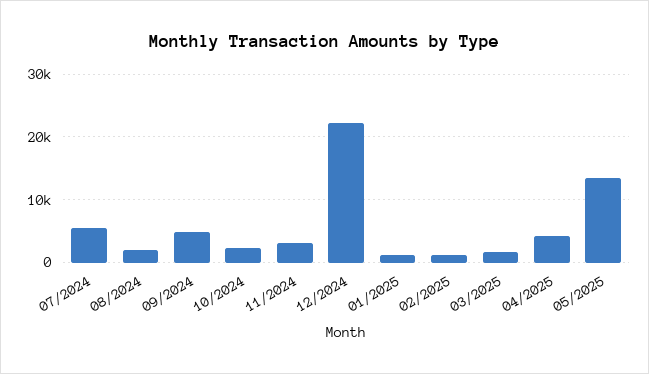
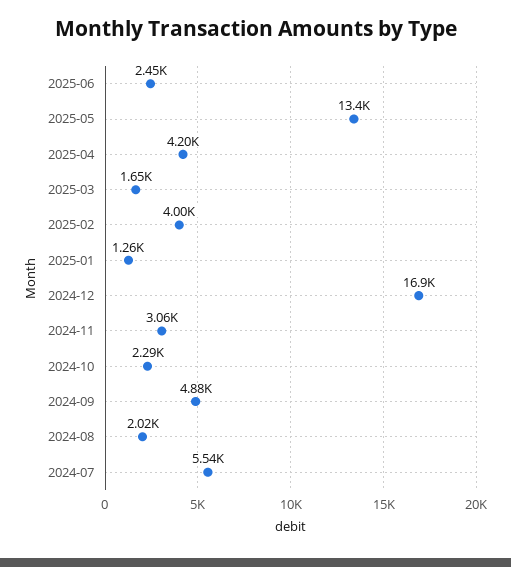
12/2024: 22000 -> 16900
02/2025: 1000 -> 4000
2025-06: none -> 2450

